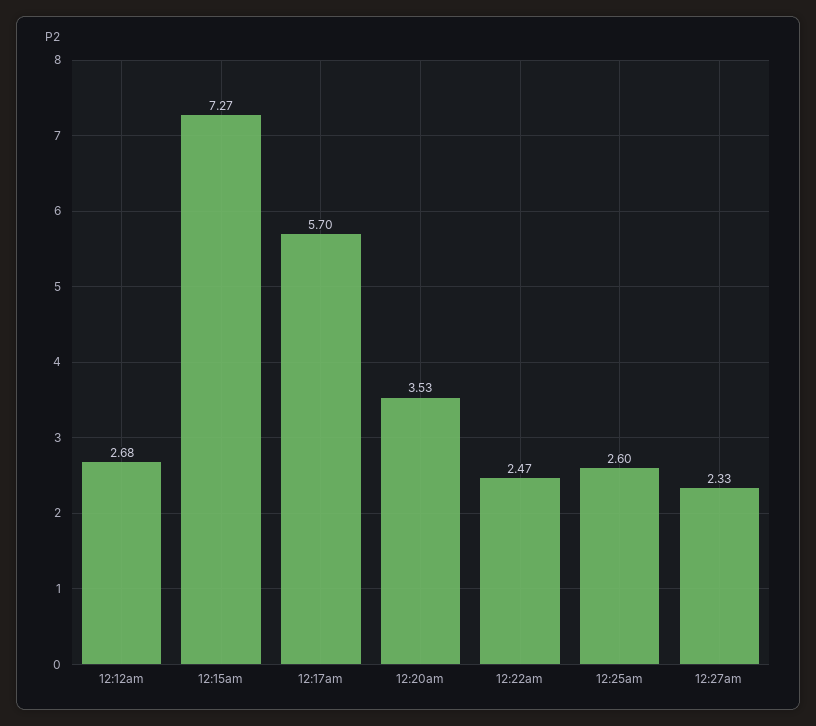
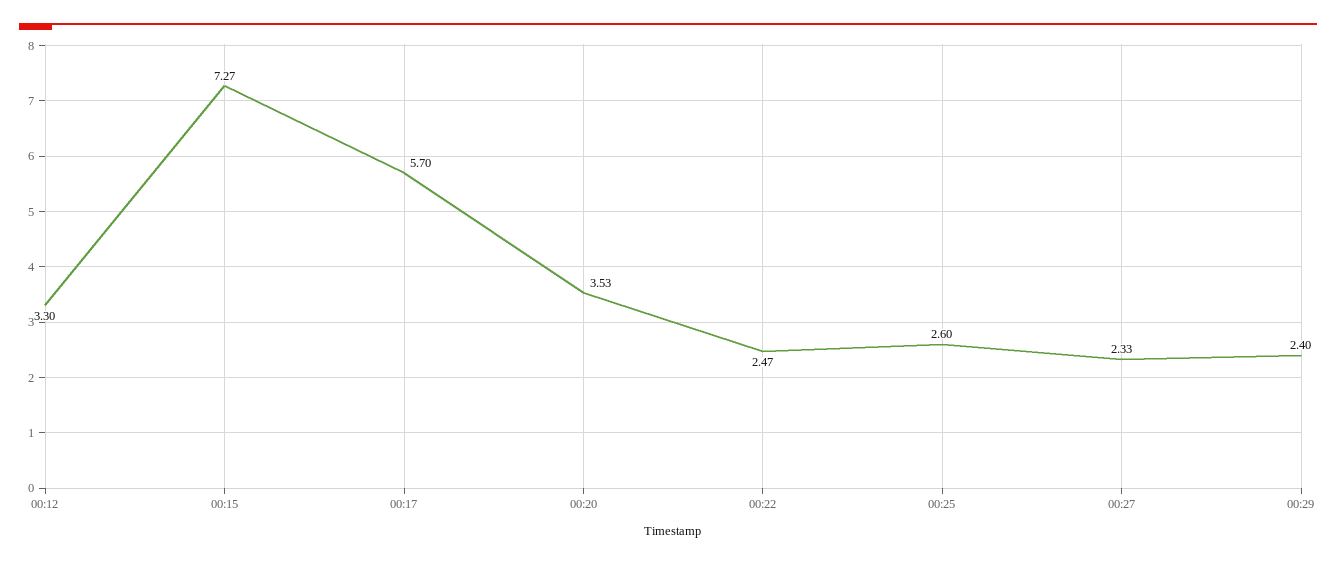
12:12am: 2.68 -> 3.3
00:29: none -> 2.4

